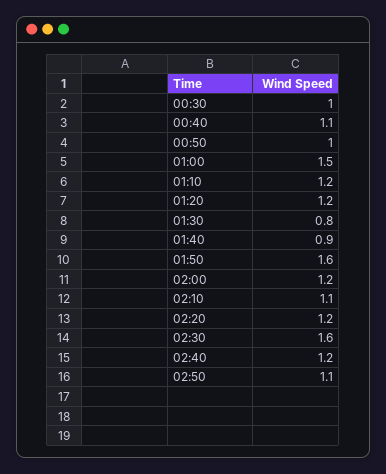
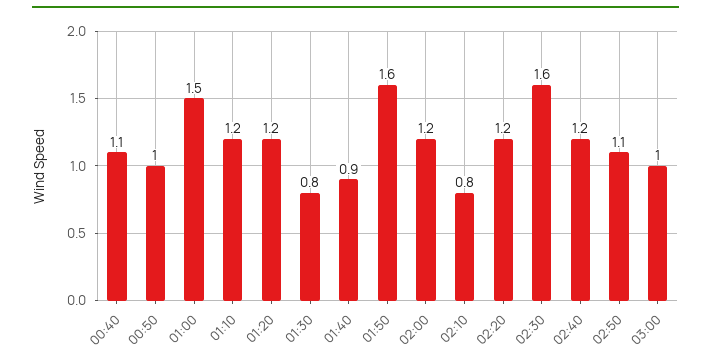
00:30: 1 -> none
02:10: 1.1 -> 0.8
03:00: none -> 1

